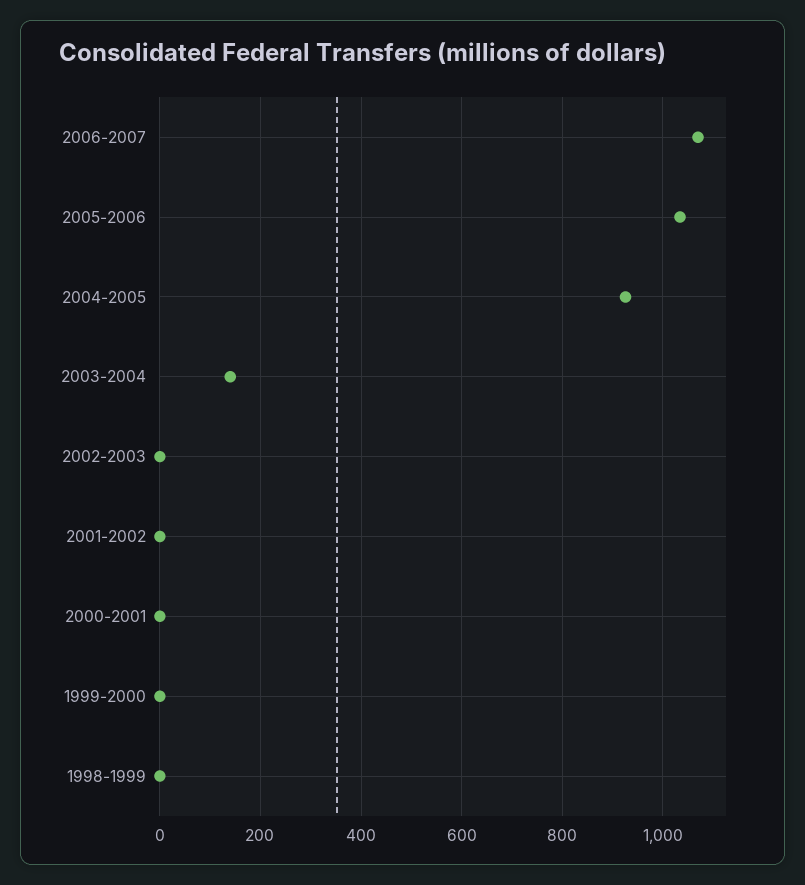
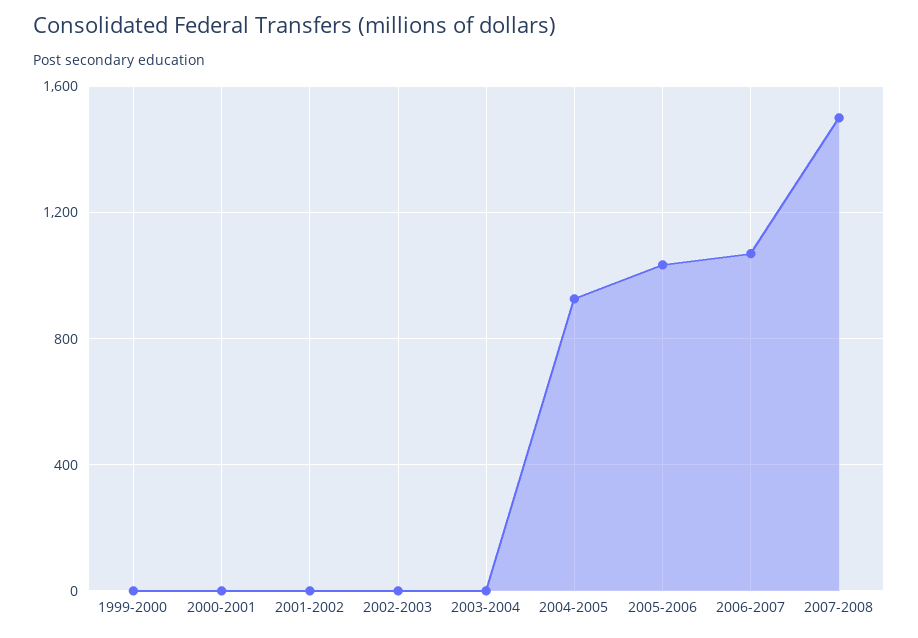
2003-2004: 140 -> 0
1998-1999: 0 -> none
2007-2008: none -> 1500

